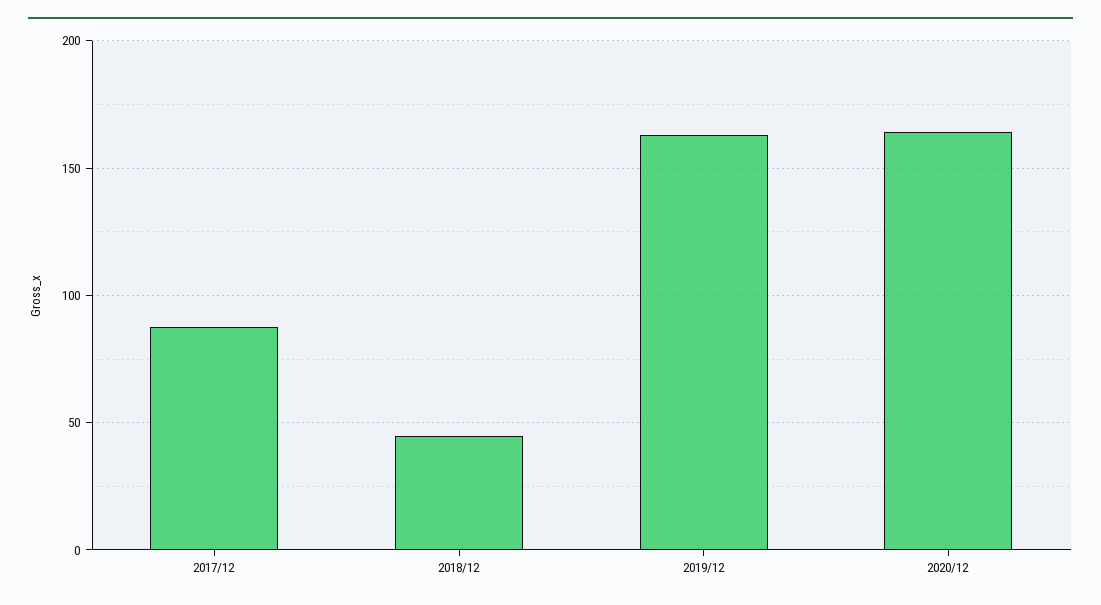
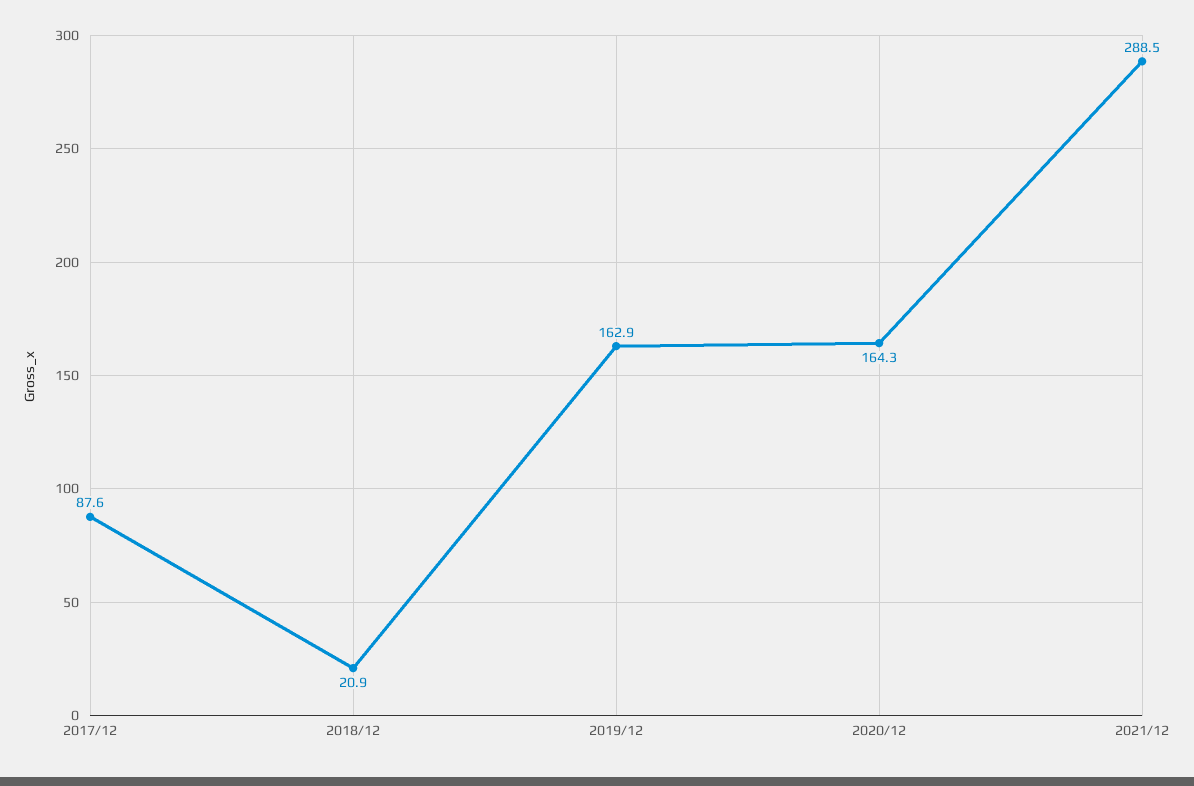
2018/12: 45 -> 20.9
2021/12: none -> 288.5

